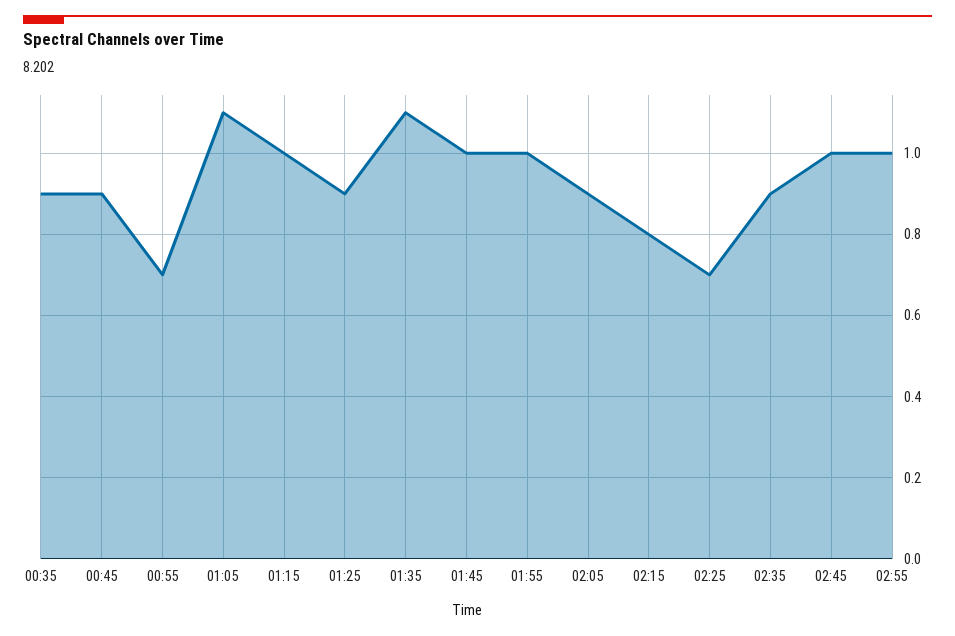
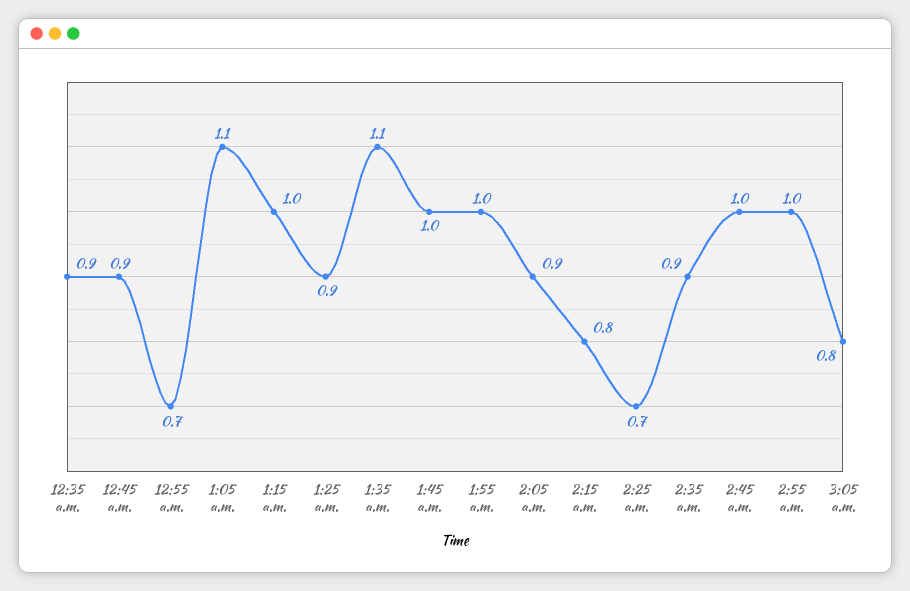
3:05 a.m.: none -> 0.8

